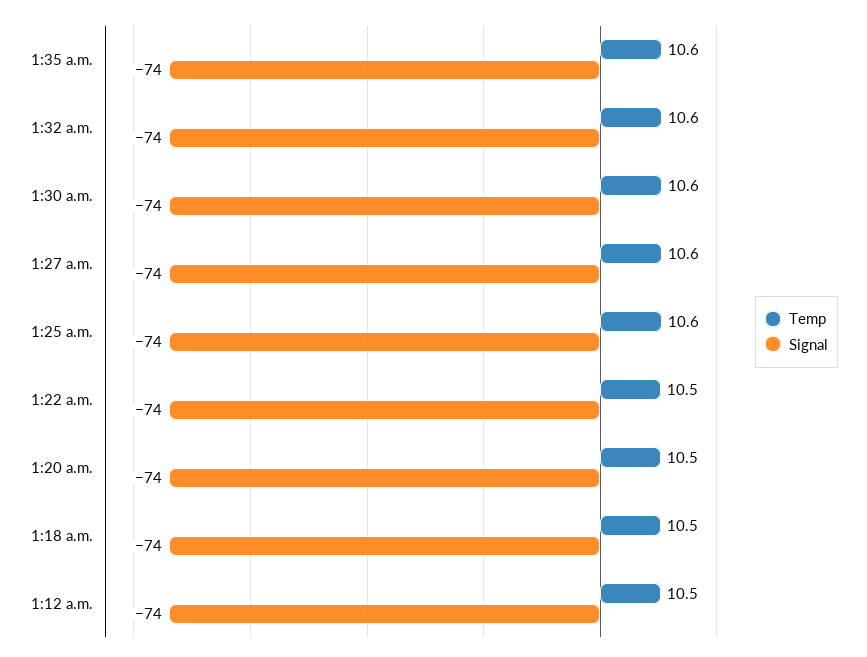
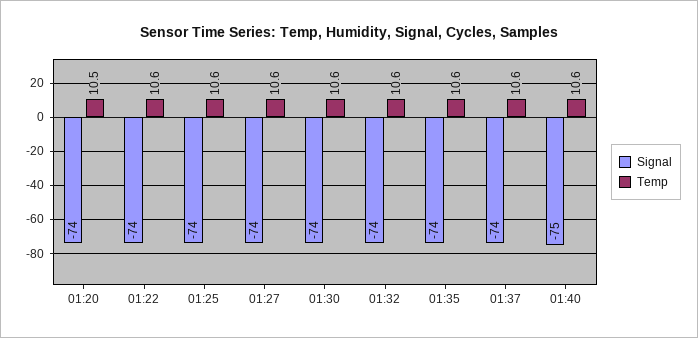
Temp, 1:22 a.m.: 10.5 -> 10.6
Temp, 1:18 a.m.: 10.5 -> none
Signal, 1:18 a.m.: -74 -> none
Temp, 1:12 a.m.: 10.5 -> none
Signal, 1:12 a.m.: -74 -> none
Signal, 01:37: none -> -74
Temp, 01:37: none -> 10.6
Signal, 01:40: none -> -75
Temp, 01:40: none -> 10.6

